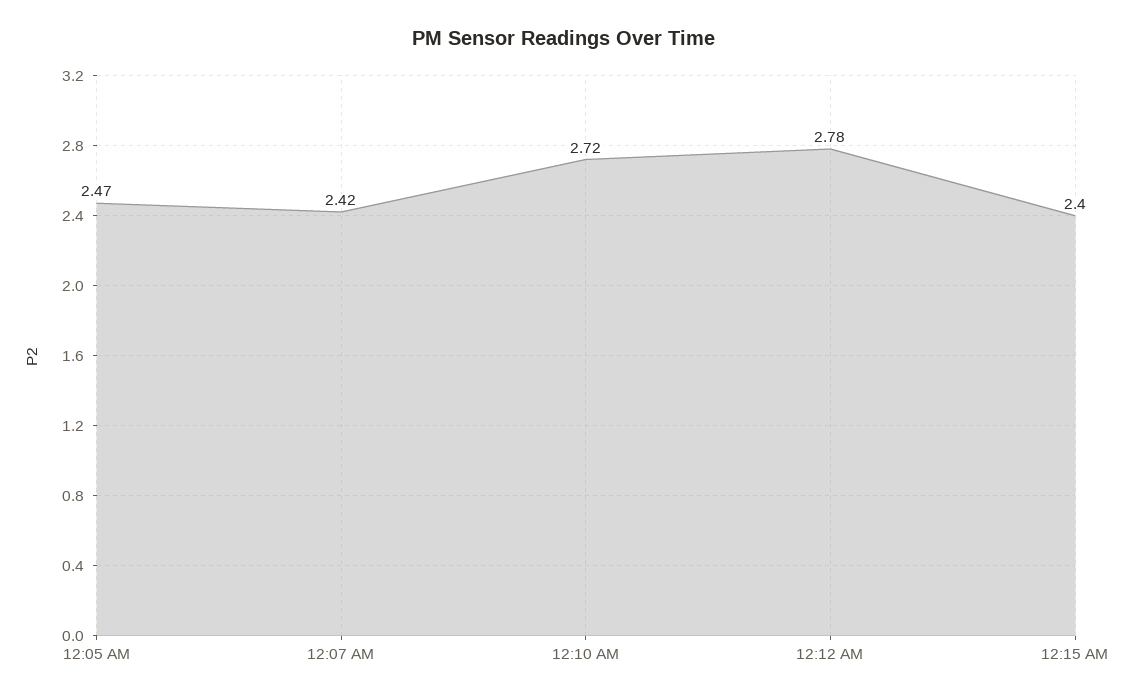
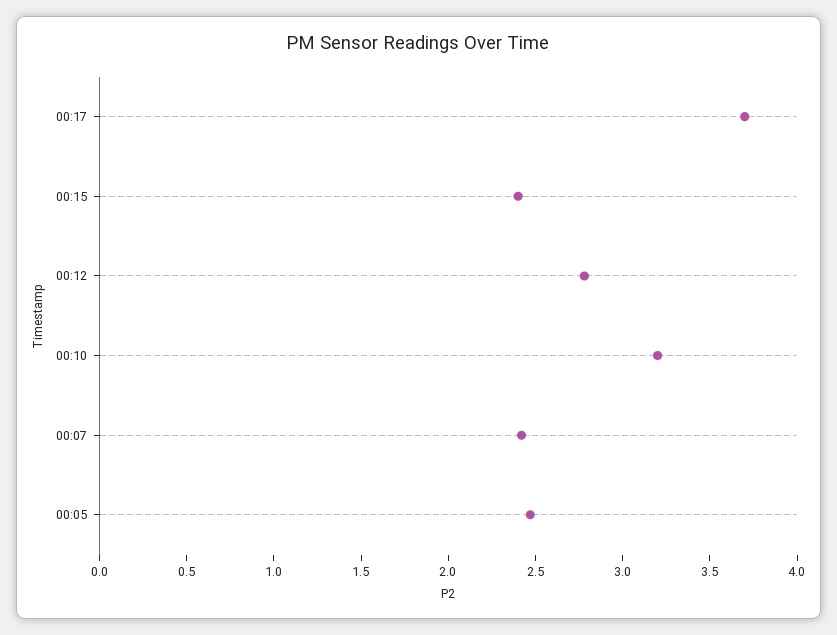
12:10 AM: 2.72 -> 3.2
00:17: none -> 3.7

